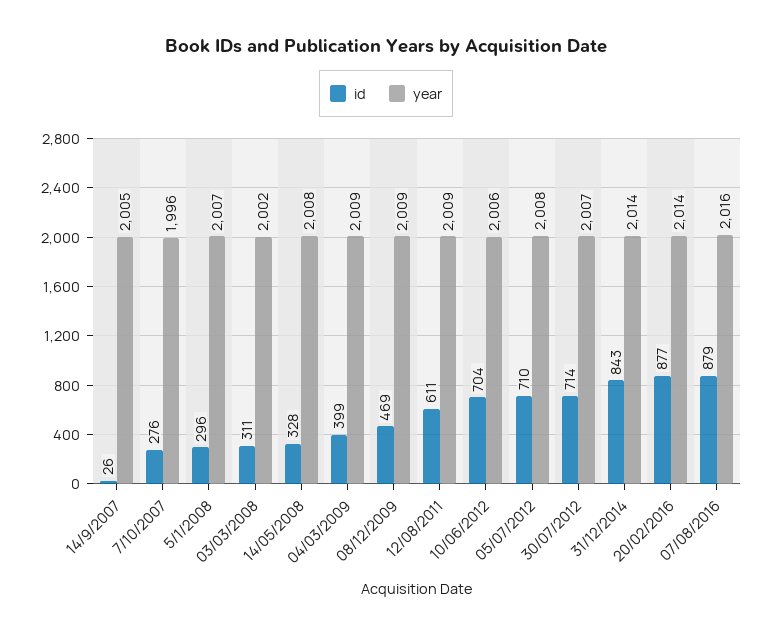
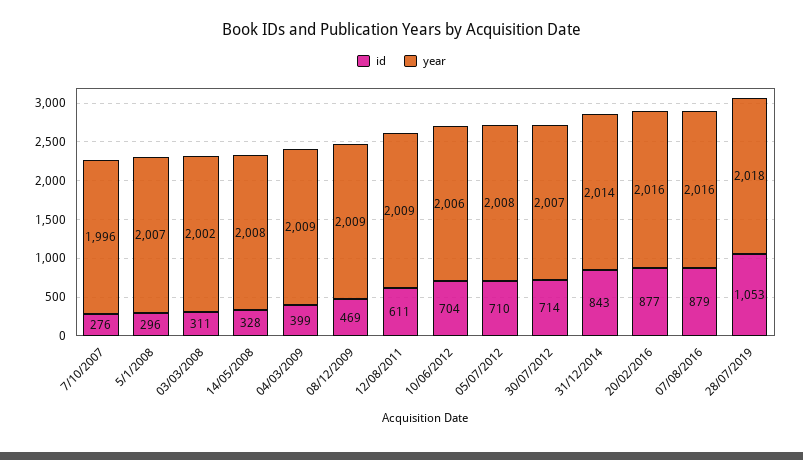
id, 14/9/2007: 26 -> none
year, 14/9/2007: 2005 -> none
year, 20/02/2016: 2014 -> 2016
id, 28/07/2019: none -> 1053
year, 28/07/2019: none -> 2018

